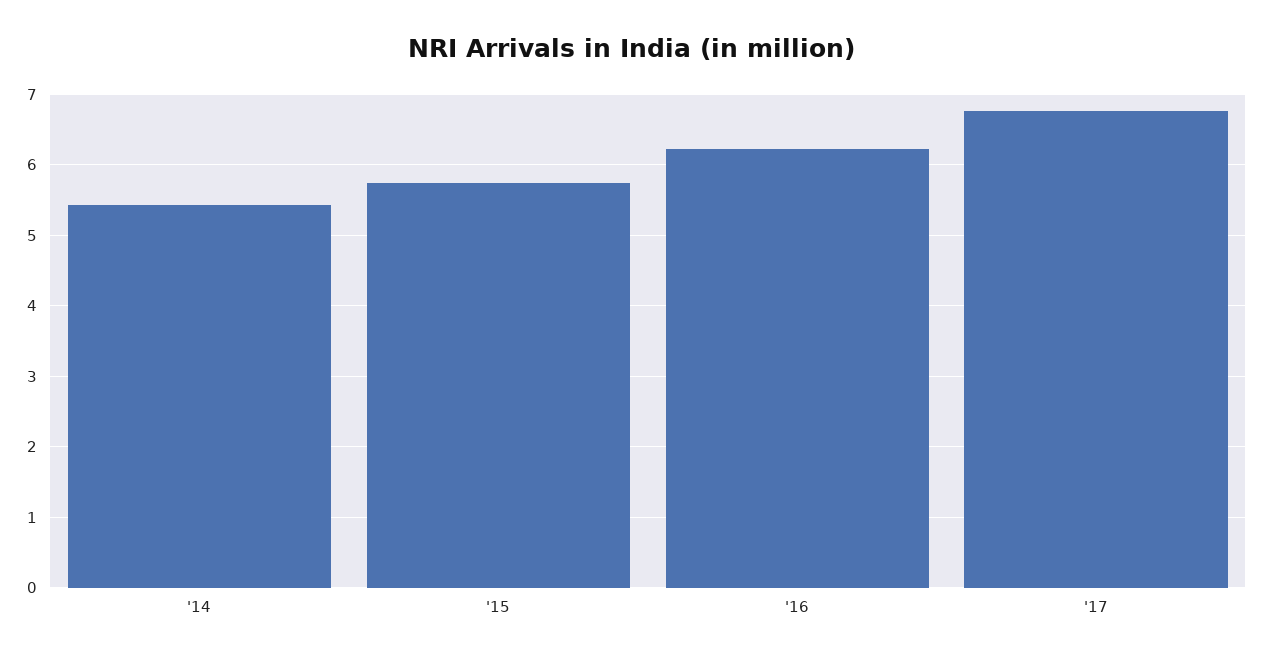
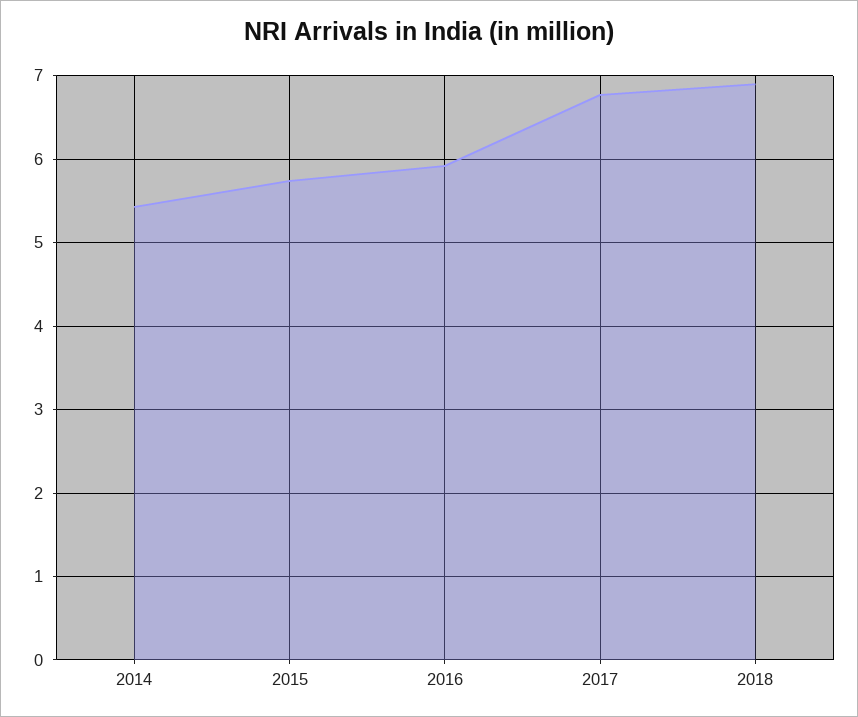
'16: 6.2 -> 5.9
2018: none -> 6.9

